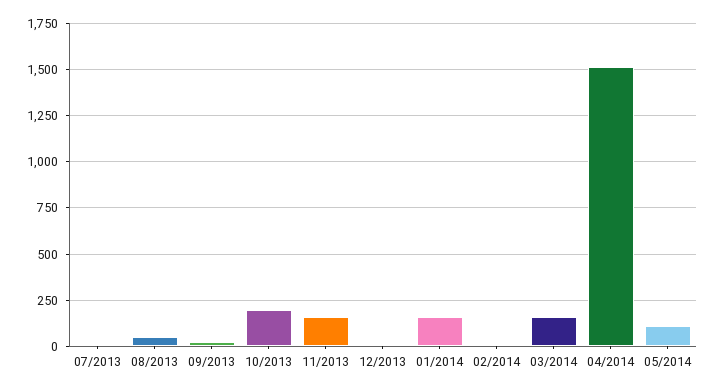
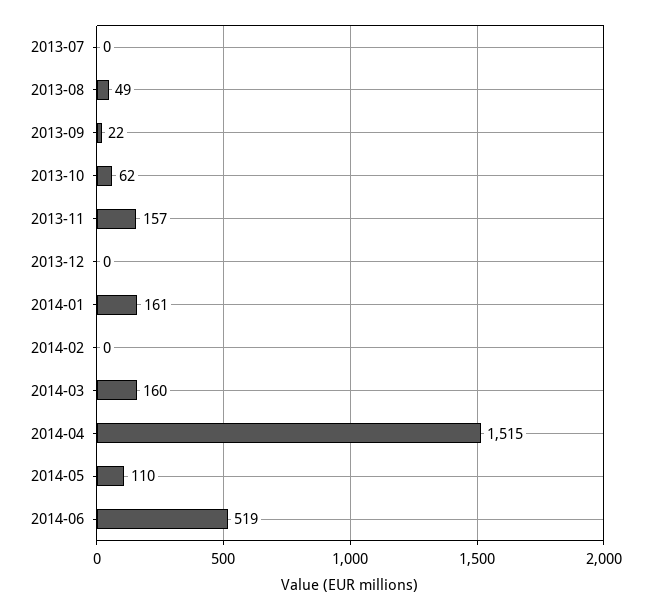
10/2013: 200 -> 62
2014-06: none -> 519

